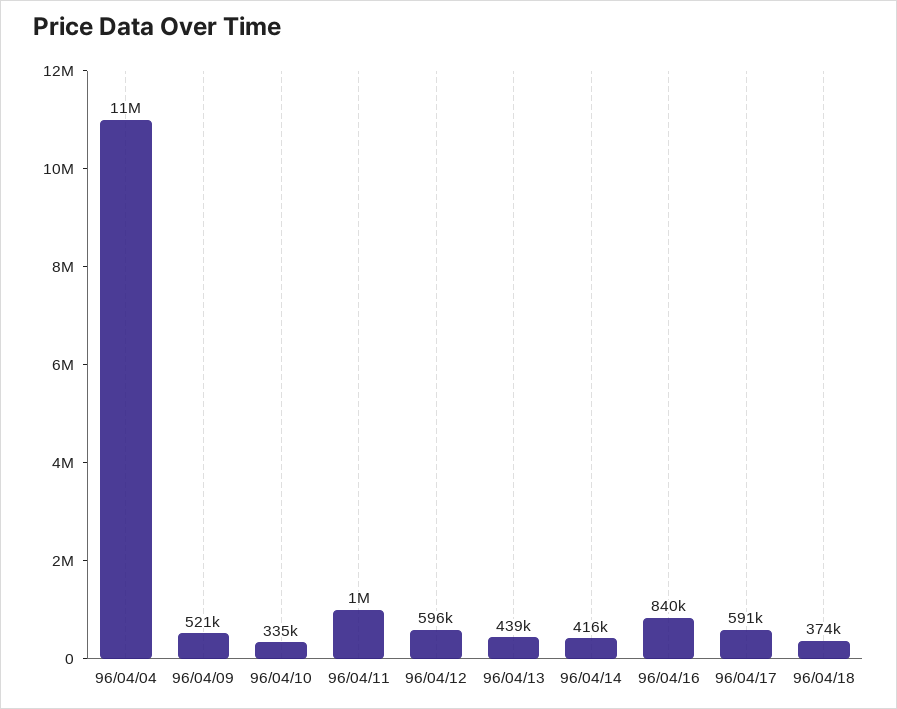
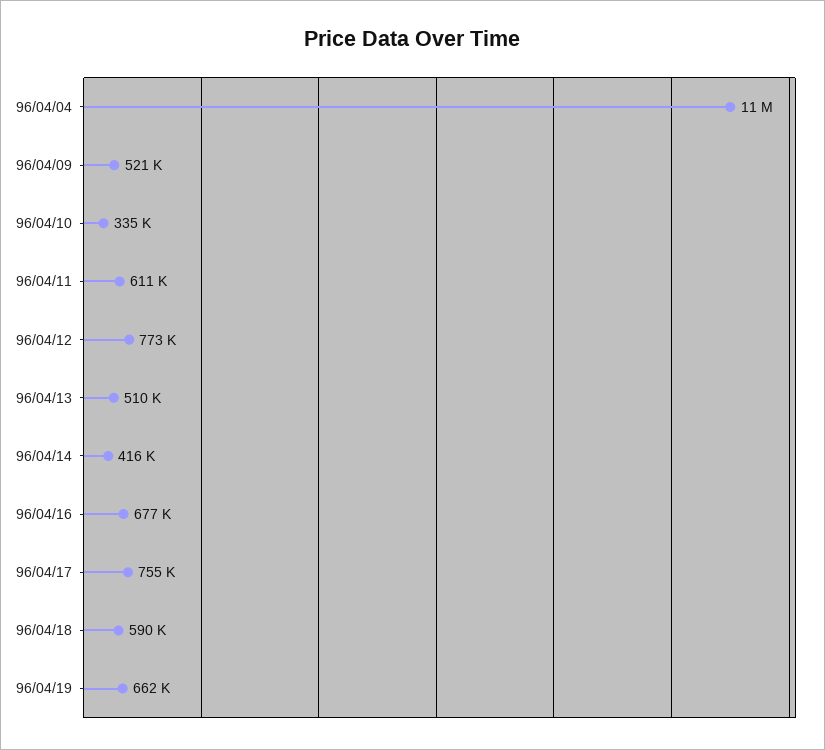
96/04/11: 1000000 -> 611000
96/04/12: 596000 -> 773000
96/04/13: 439000 -> 510000
96/04/16: 840000 -> 677000
96/04/17: 591000 -> 755000
96/04/18: 374000 -> 590000
96/04/19: none -> 662000

